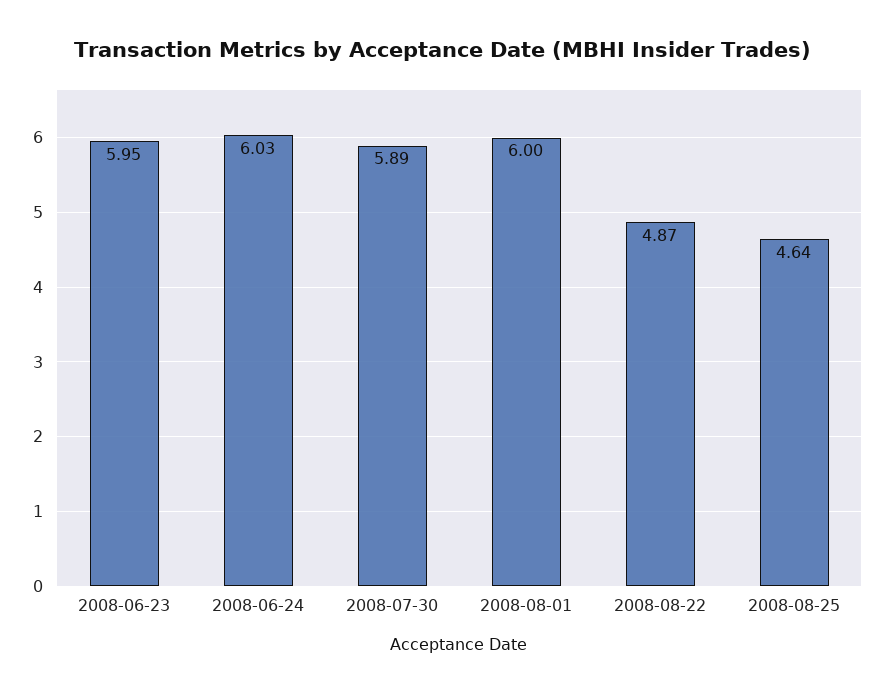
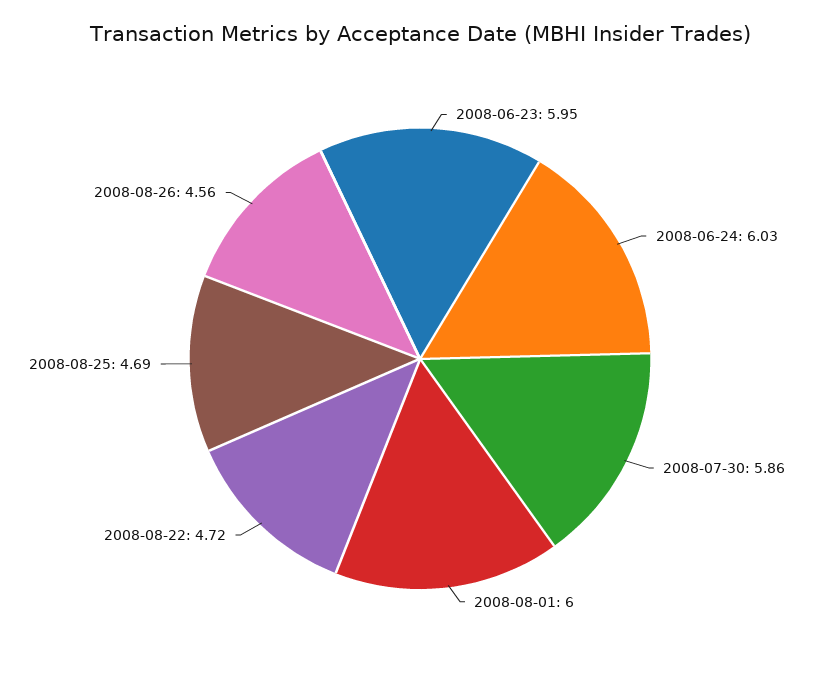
2008-07-30: 5.89 -> 5.86
2008-08-22: 4.87 -> 4.72
2008-08-25: 4.64 -> 4.69
2008-08-26: none -> 4.56

